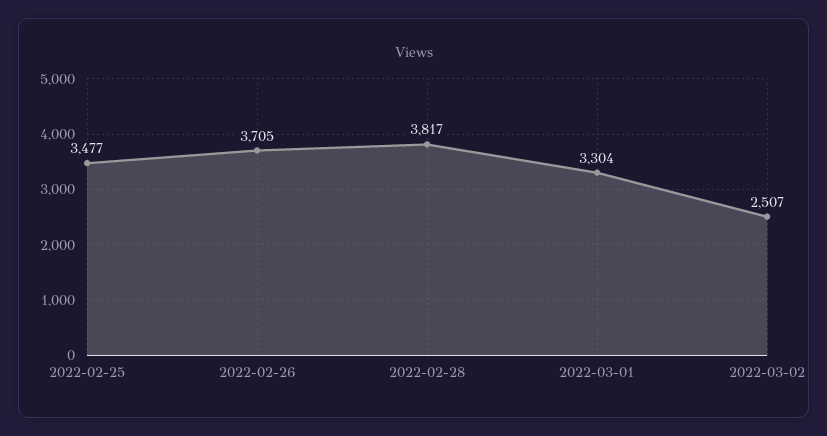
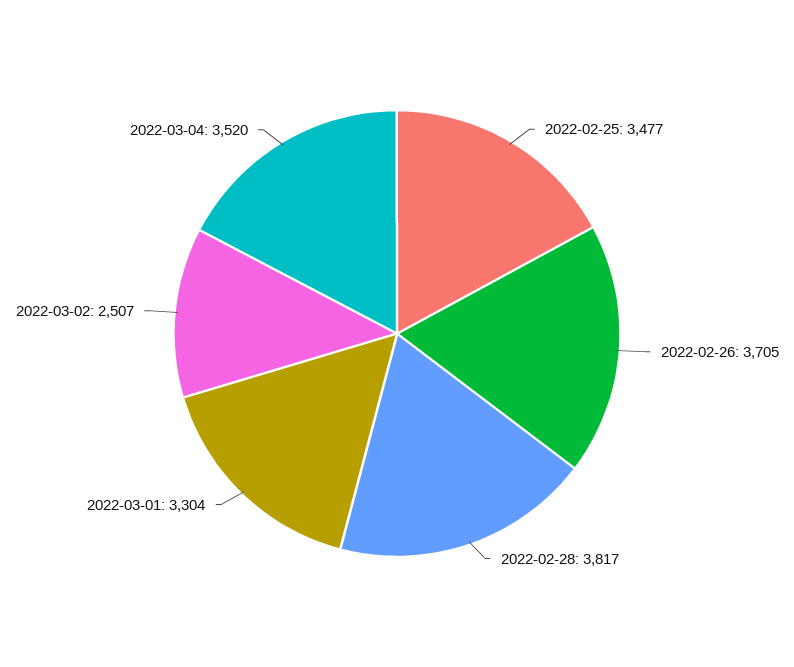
2022-03-04: none -> 3520

